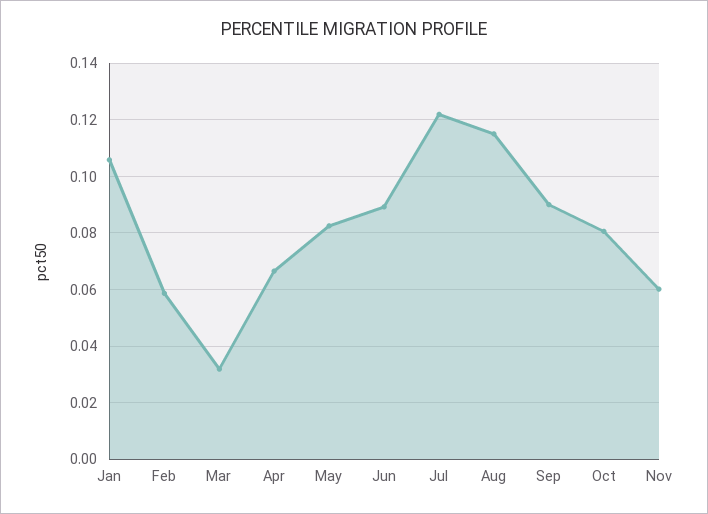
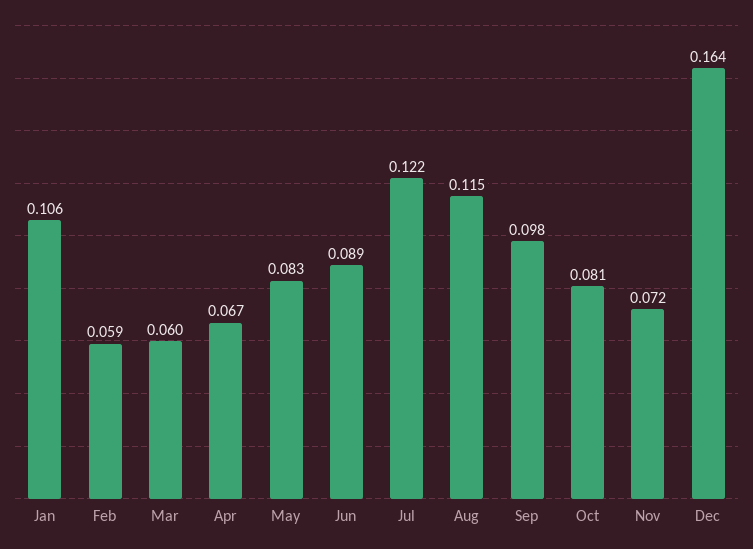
Mar: 0.0325 -> 0.06
Sep: 0.09 -> 0.098
Nov: 0.06 -> 0.072
Dec: none -> 0.164

